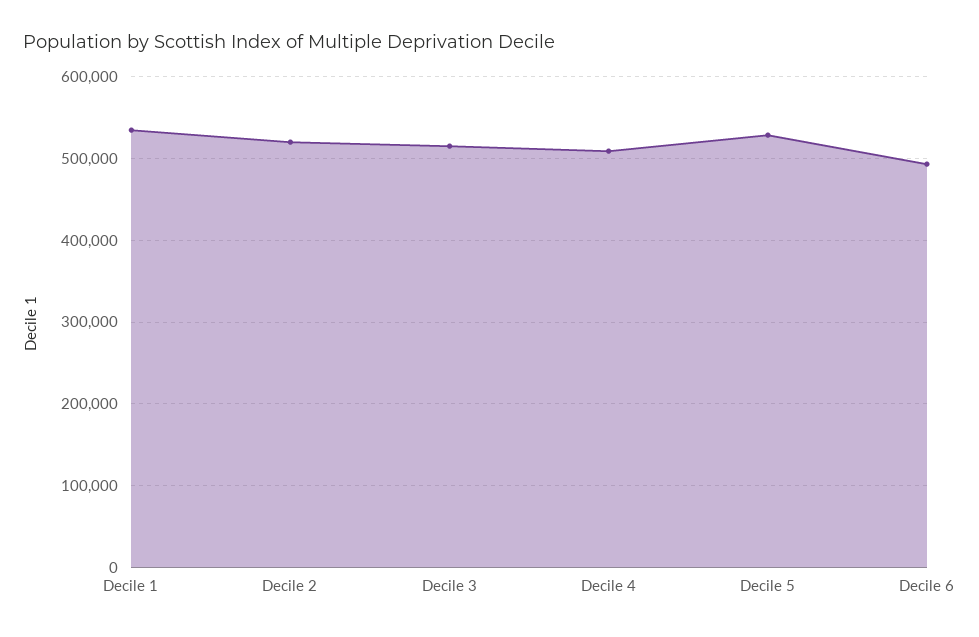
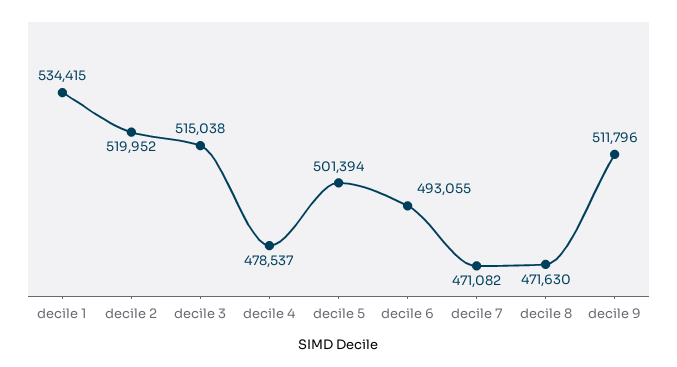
Decile 4: 510000 -> 478537
Decile 5: 530000 -> 501394
decile 7: none -> 471082
decile 8: none -> 471630
decile 9: none -> 511796

